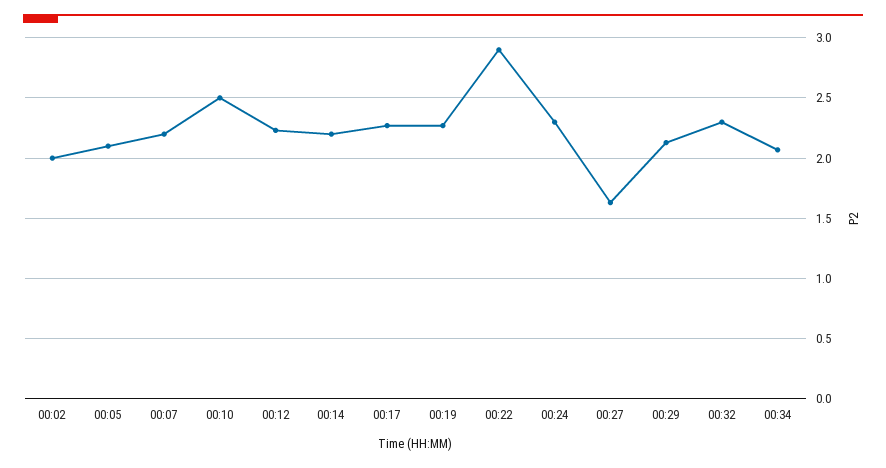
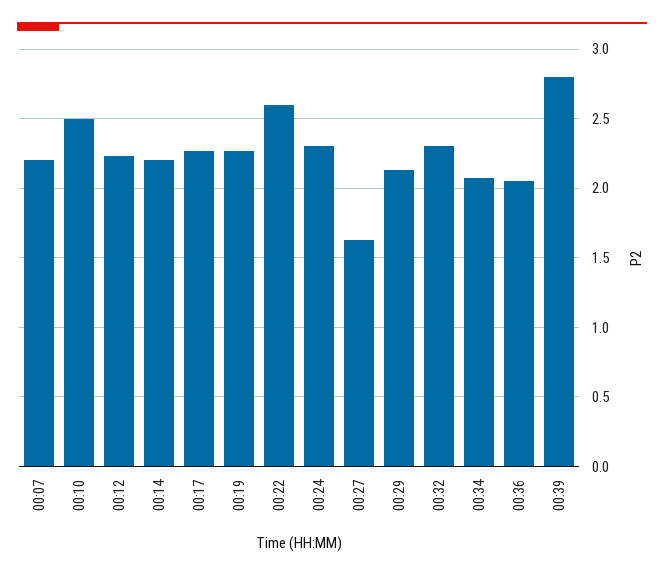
00:02: 2 -> none
00:05: 2.1 -> none
00:22: 2.9 -> 2.6
00:36: none -> 2.05
00:39: none -> 2.8

